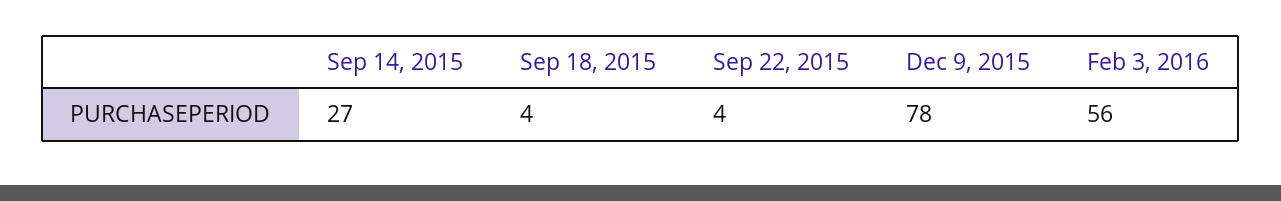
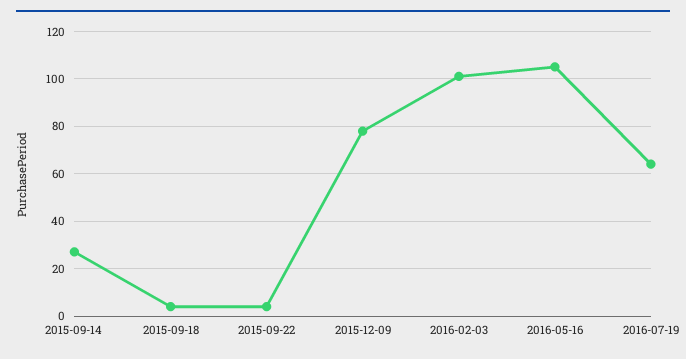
Feb 3, 2016: 56 -> 100
2016-05-16: none -> 105
2016-07-19: none -> 65

